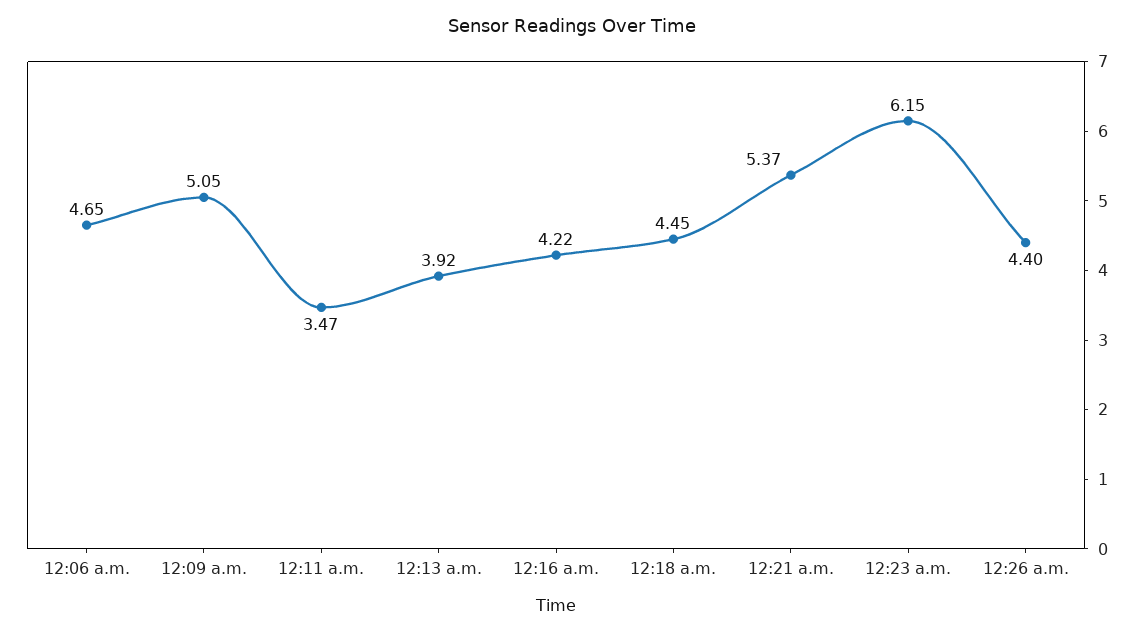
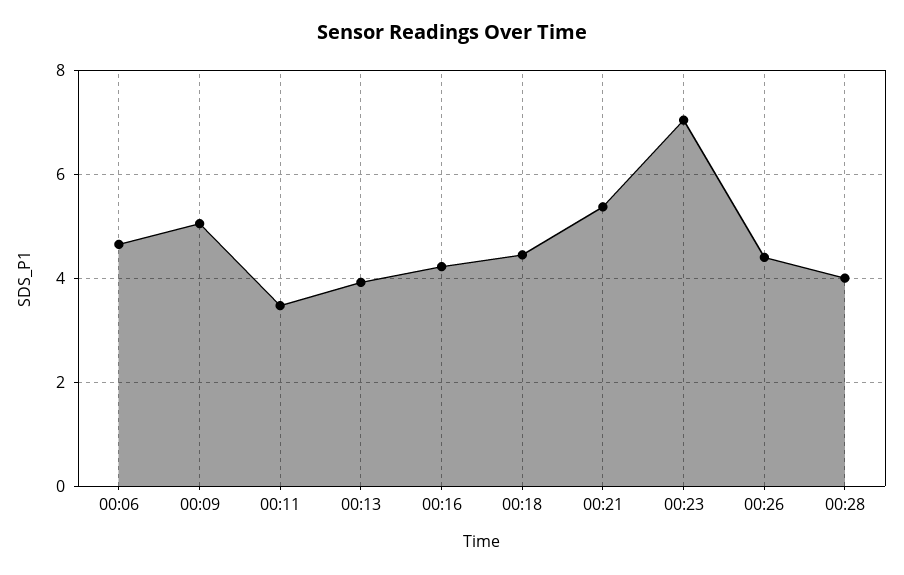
12:23 a.m.: 6.15 -> 7
00:28: none -> 4

